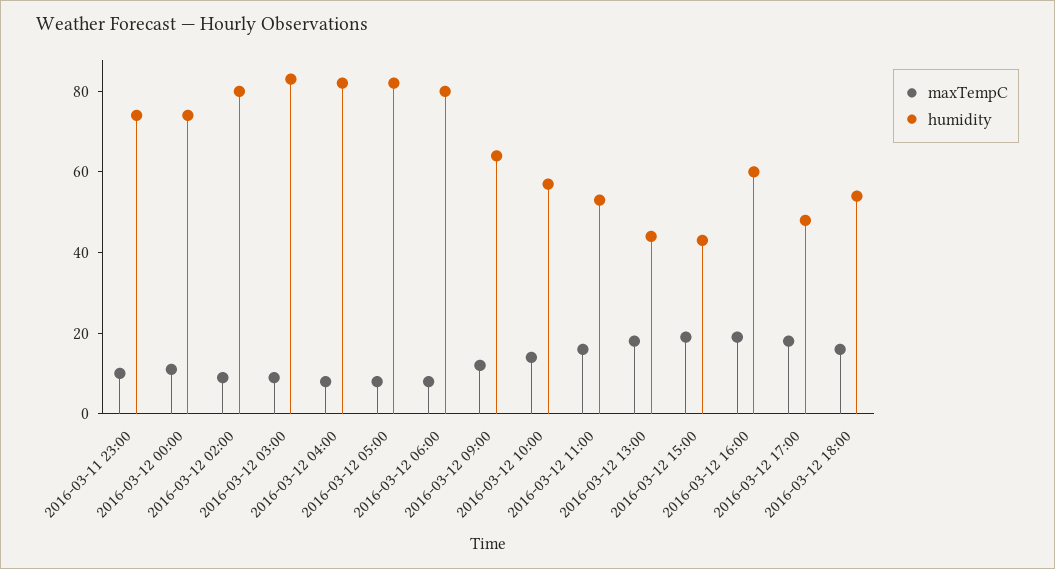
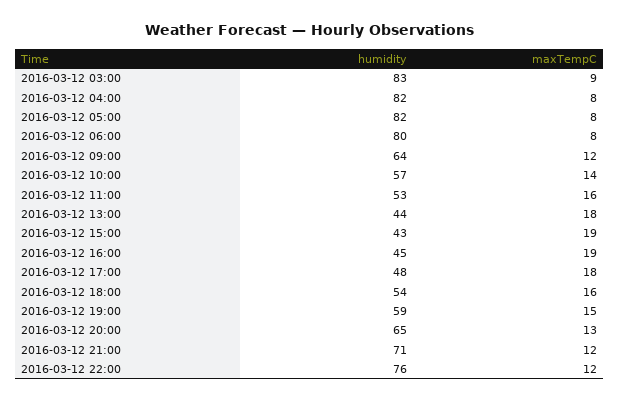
maxTempC, 2016-03-11 23:00: 10 -> none
humidity, 2016-03-11 23:00: 75 -> none
maxTempC, 2016-03-12 00:00: 10 -> none
humidity, 2016-03-12 00:00: 75 -> none
maxTempC, 2016-03-12 02:00: 10 -> none
humidity, 2016-03-12 02:00: 80 -> none
humidity, 2016-03-12 16:00: 60 -> 45
humidity, 2016-03-12 19:00: none -> 59
maxTempC, 2016-03-12 19:00: none -> 15
humidity, 2016-03-12 20:00: none -> 65
maxTempC, 2016-03-12 20:00: none -> 13
humidity, 2016-03-12 21:00: none -> 71
maxTempC, 2016-03-12 21:00: none -> 12
humidity, 2016-03-12 22:00: none -> 76
maxTempC, 2016-03-12 22:00: none -> 12

